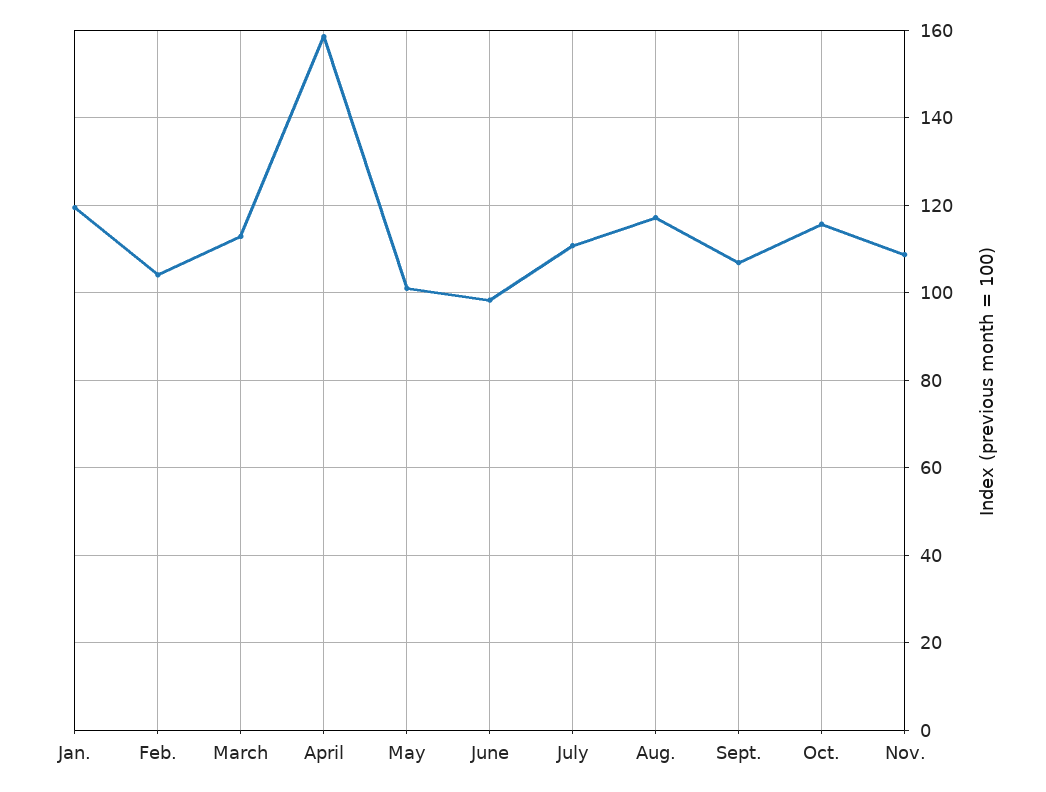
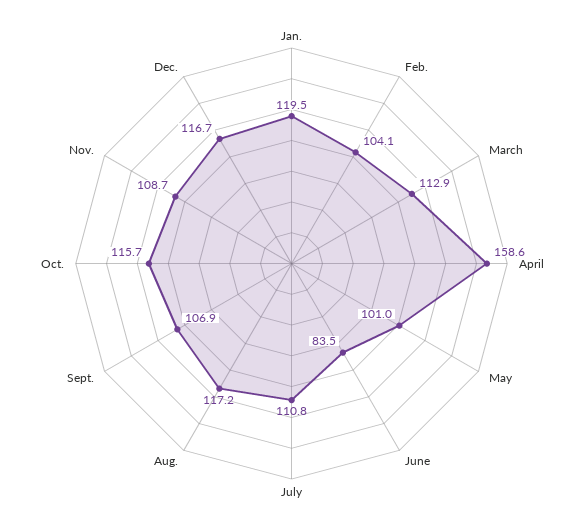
June: 98 -> 83.5
Dec.: none -> 116.7

